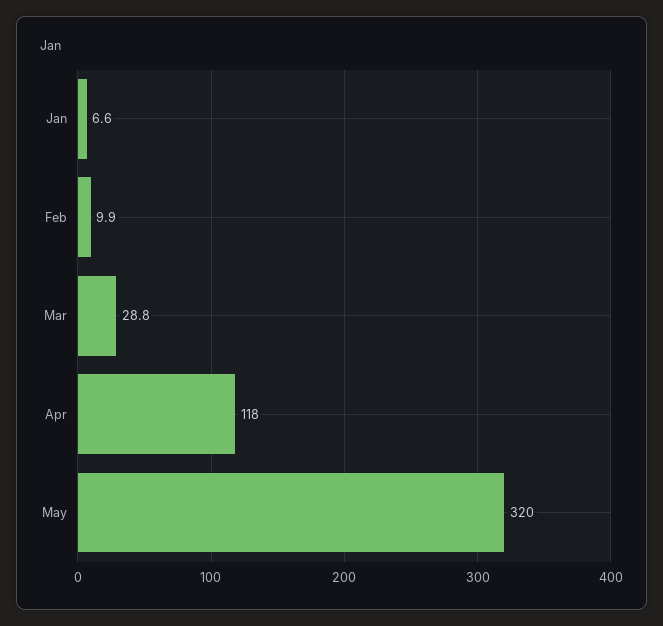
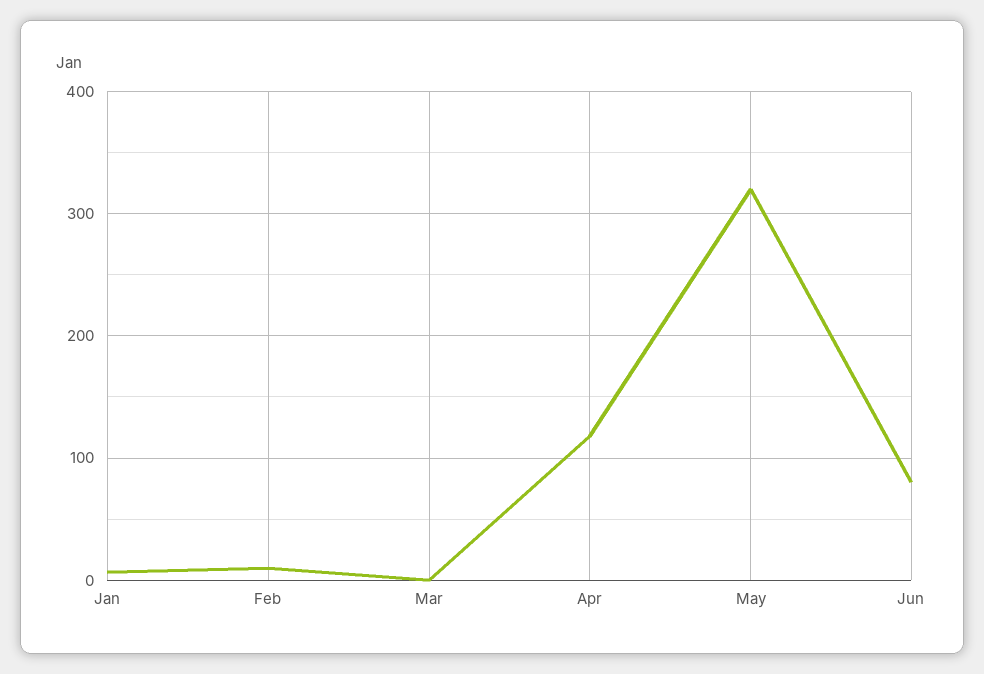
Mar: 28.8 -> 0
Jun: none -> 80

